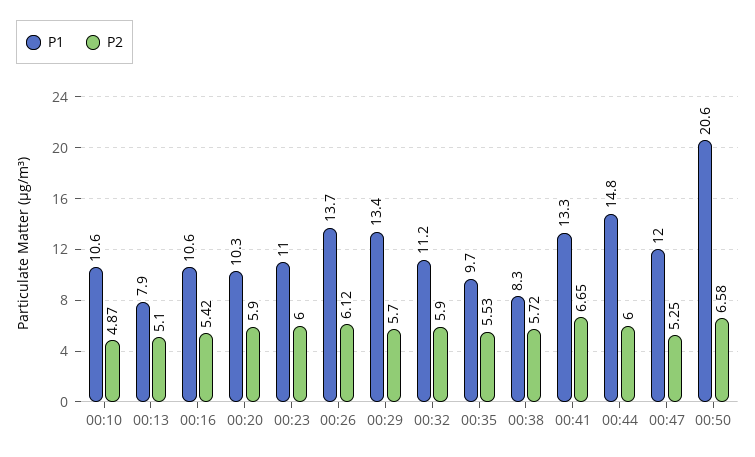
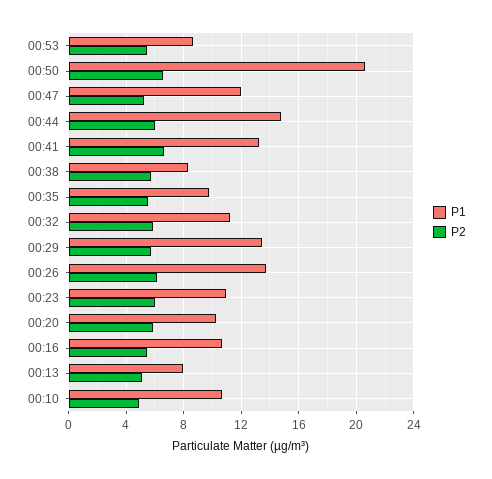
P1, 00:53: none -> 8.5
P2, 00:53: none -> 5.5

